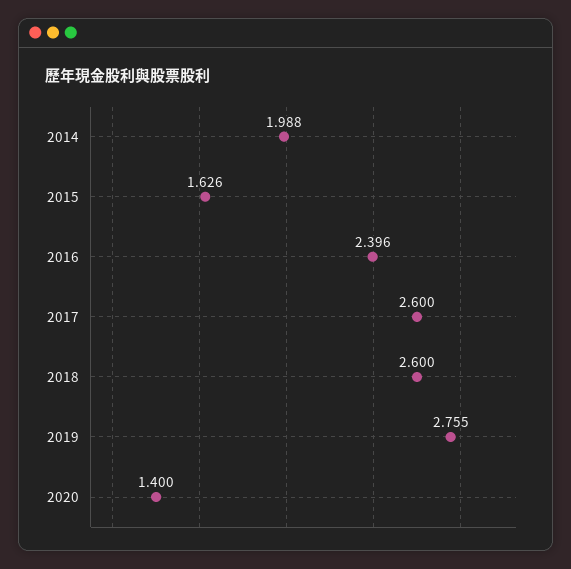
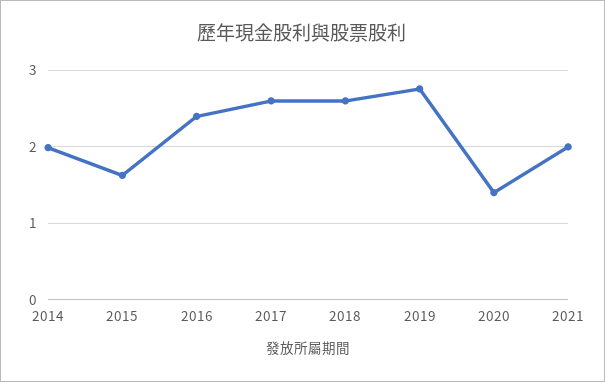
2021: none -> 2

